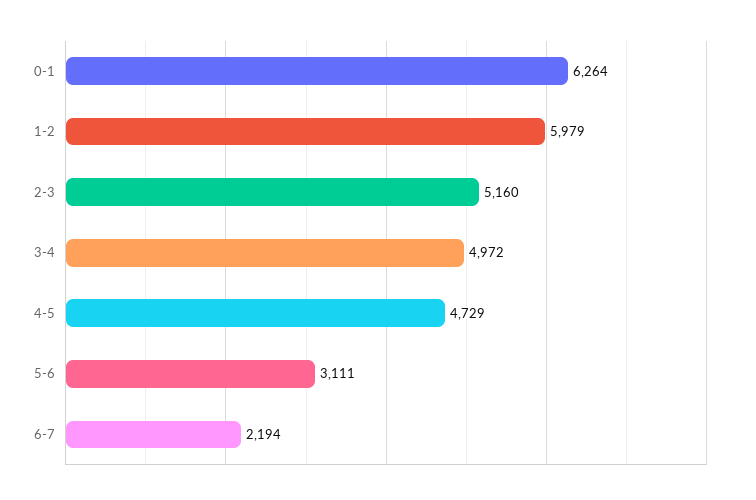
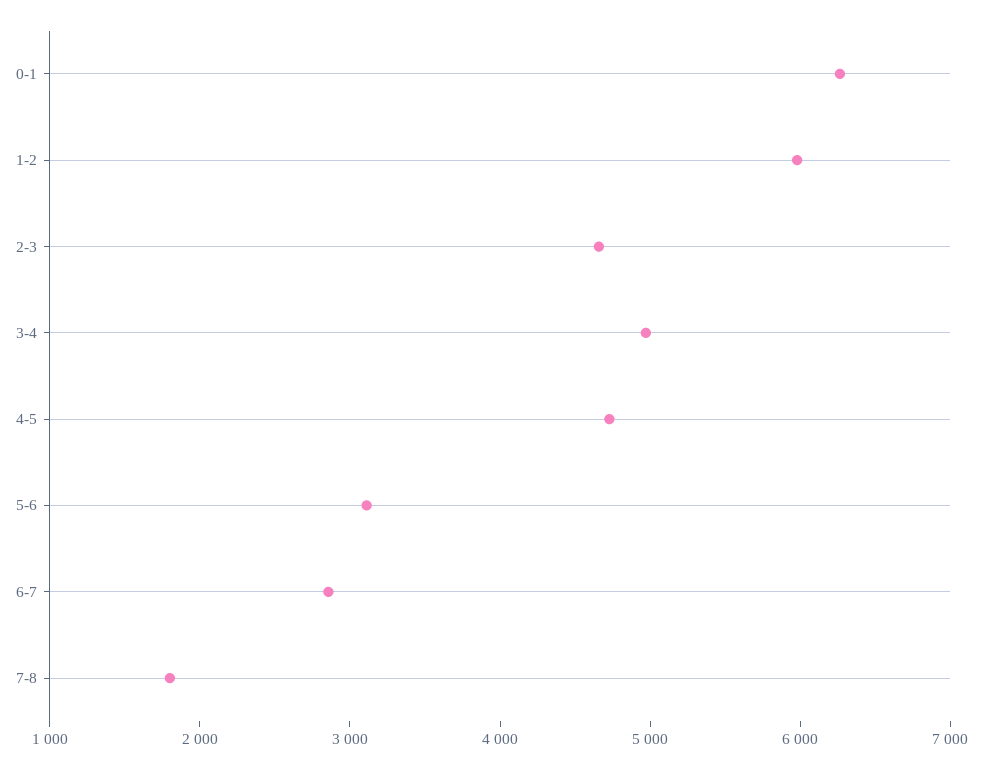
2-3: 5160 -> 4600
6-7: 2194 -> 2800
7-8: none -> 1800

